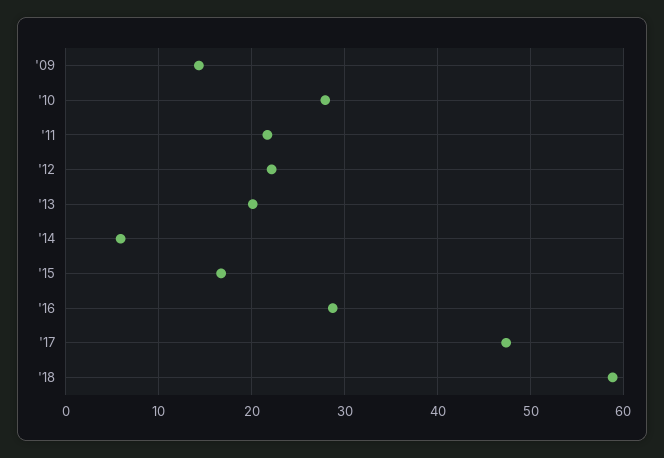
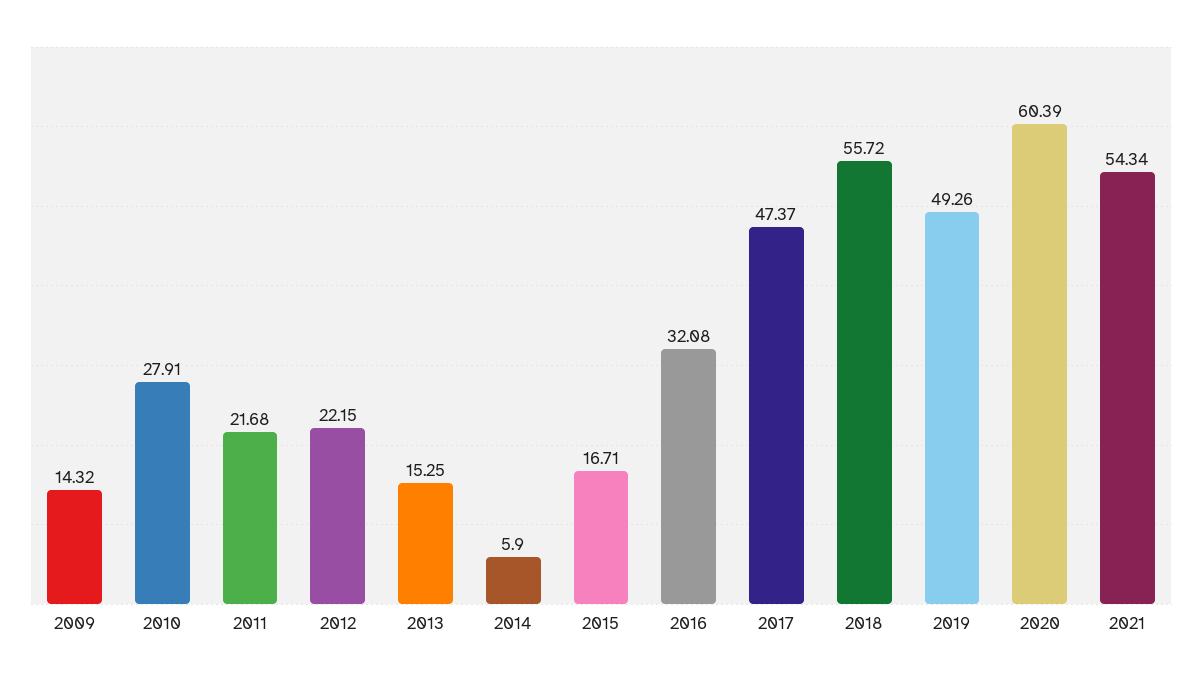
'13: 20 -> 15.25
'16: 29 -> 32.08
'18: 59 -> 55.72
2019: none -> 49.26
2020: none -> 60.39
2021: none -> 54.34

